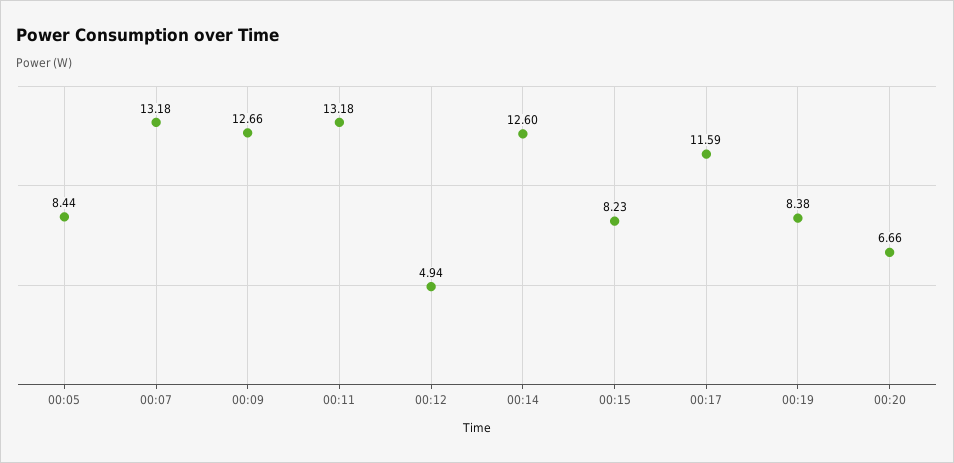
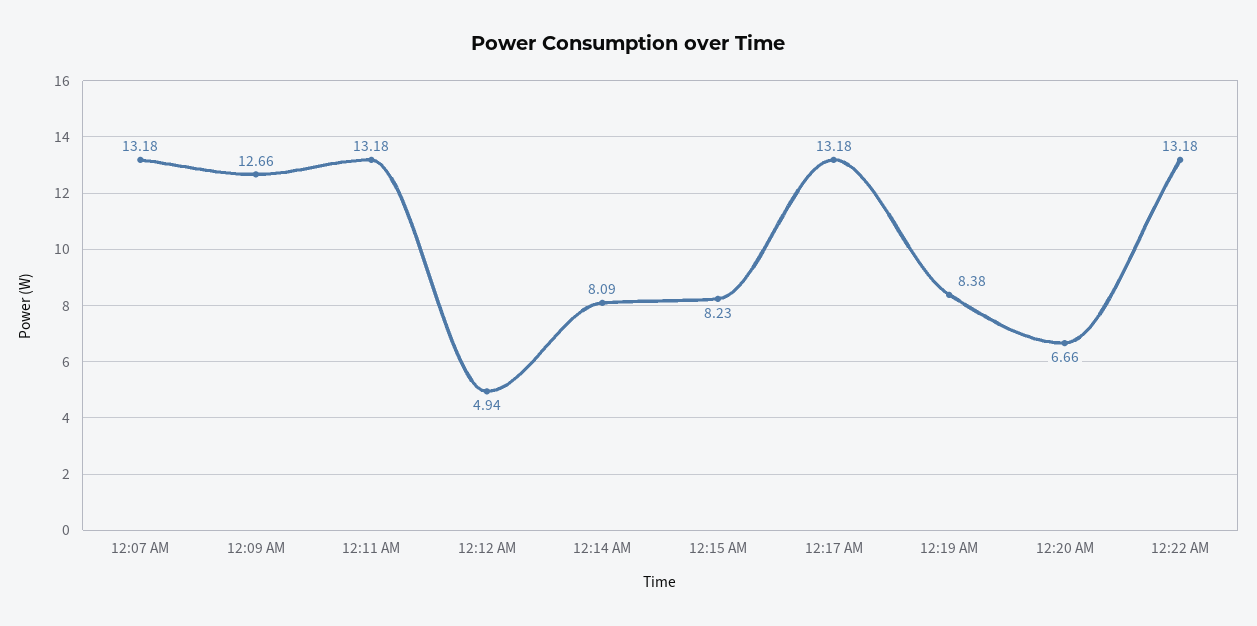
00:05: 8.44 -> none
00:14: 12.6 -> 8.09
00:17: 11.59 -> 13.18
12:22 AM: none -> 13.18

